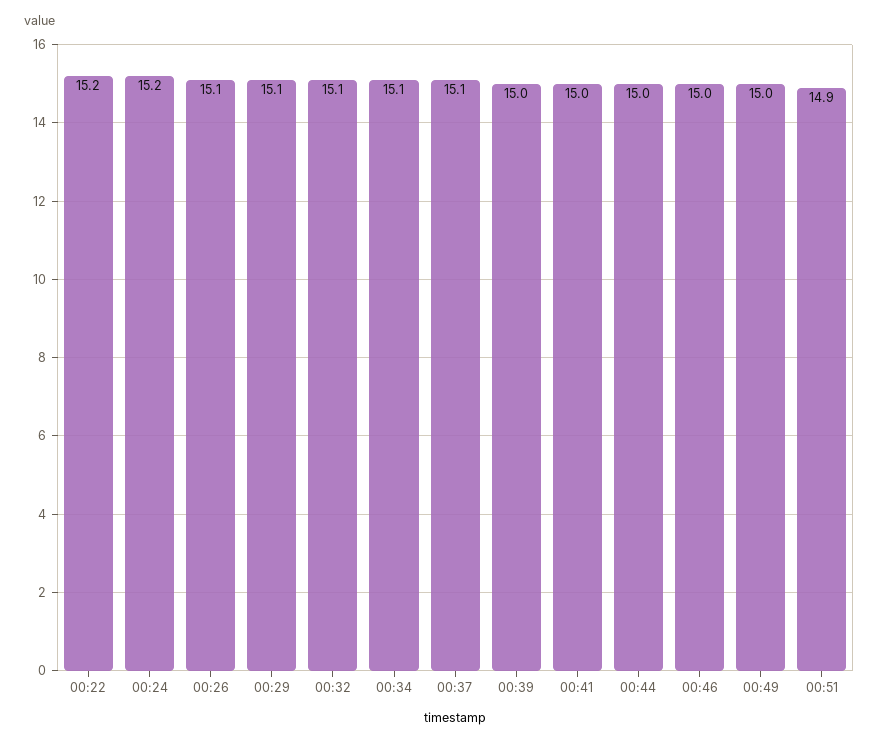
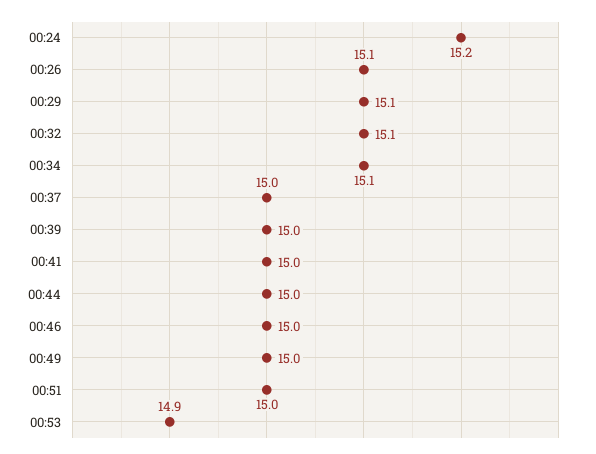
00:22: 15.2 -> none
00:37: 15.1 -> 15
00:51: 14.9 -> 15
00:53: none -> 14.9

